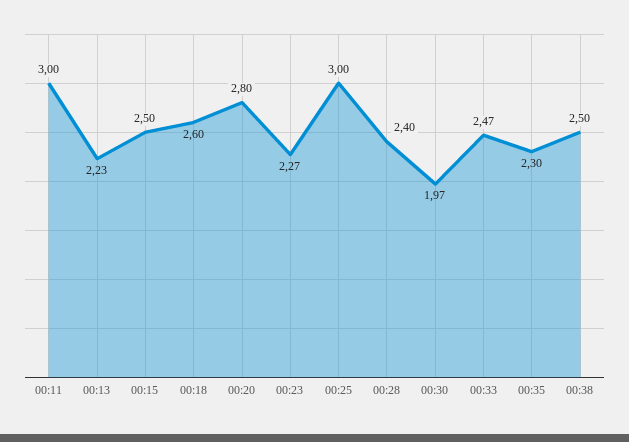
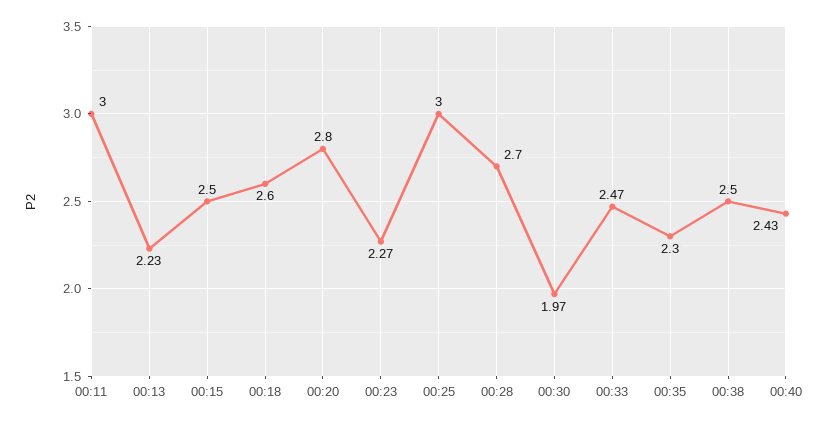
00:28: 2.4 -> 2.7
00:40: none -> 2.43

